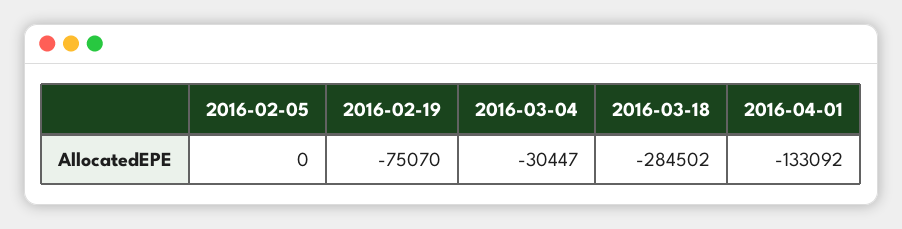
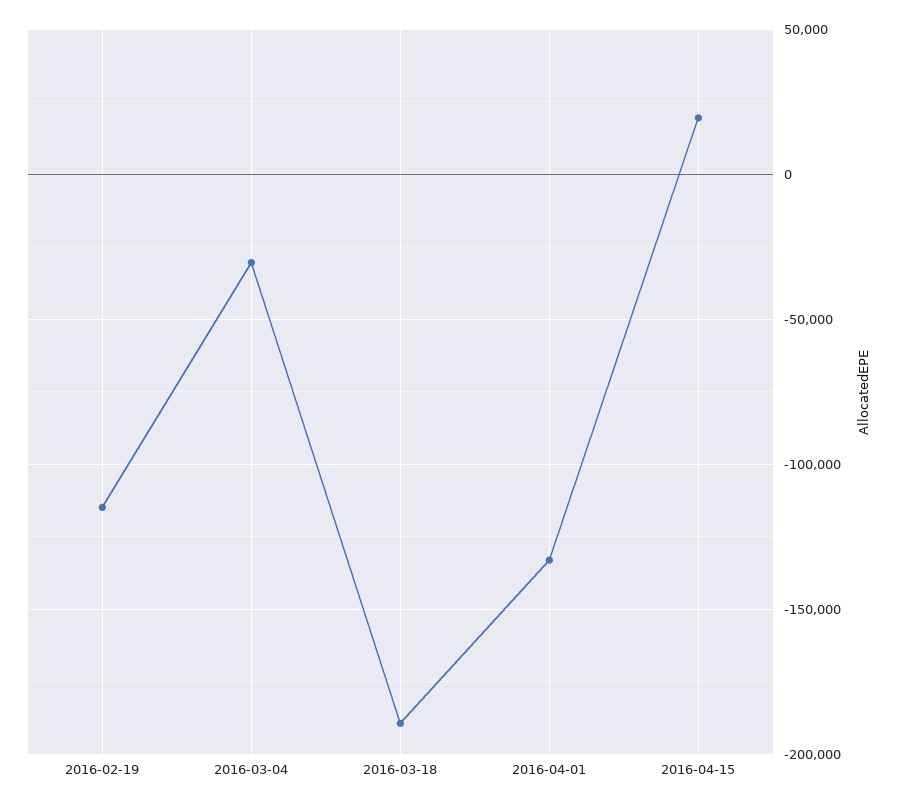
2016-02-05: 0 -> none
2016-02-19: -75070 -> -115000
2016-03-18: -284502 -> -190000
2016-04-15: none -> 20000

